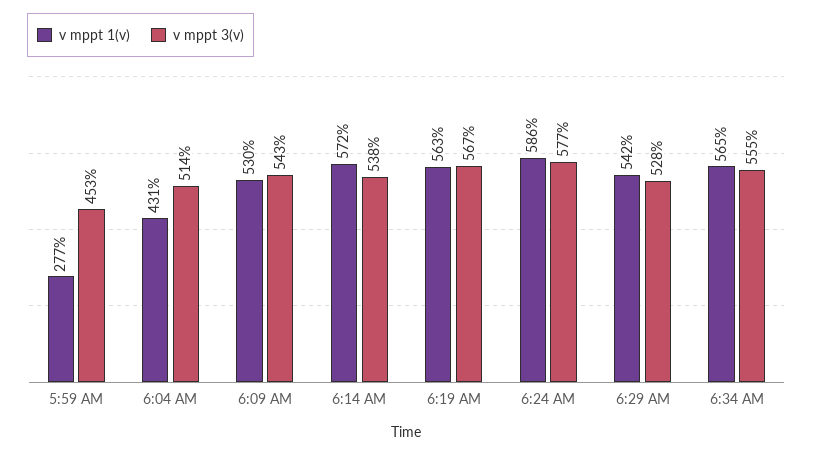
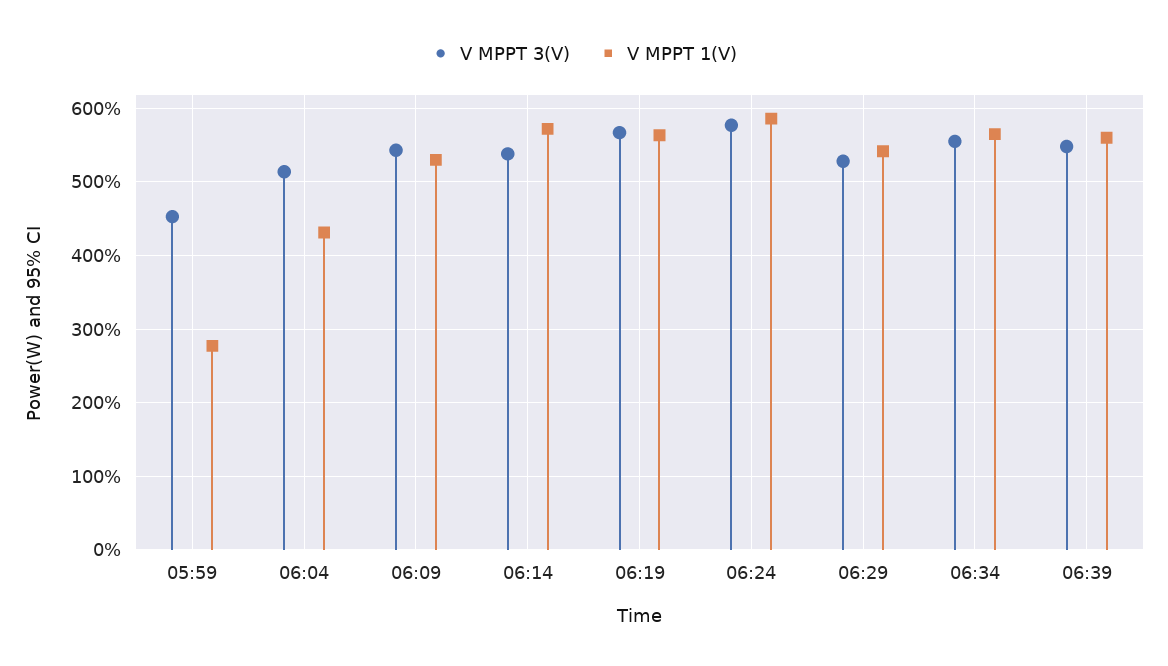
v mppt 3(v), 06:39: none -> 550
v mppt 1(v), 06:39: none -> 560

